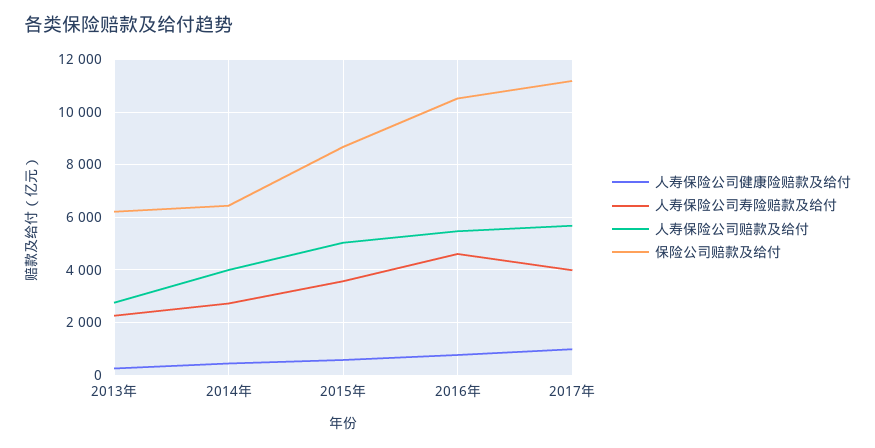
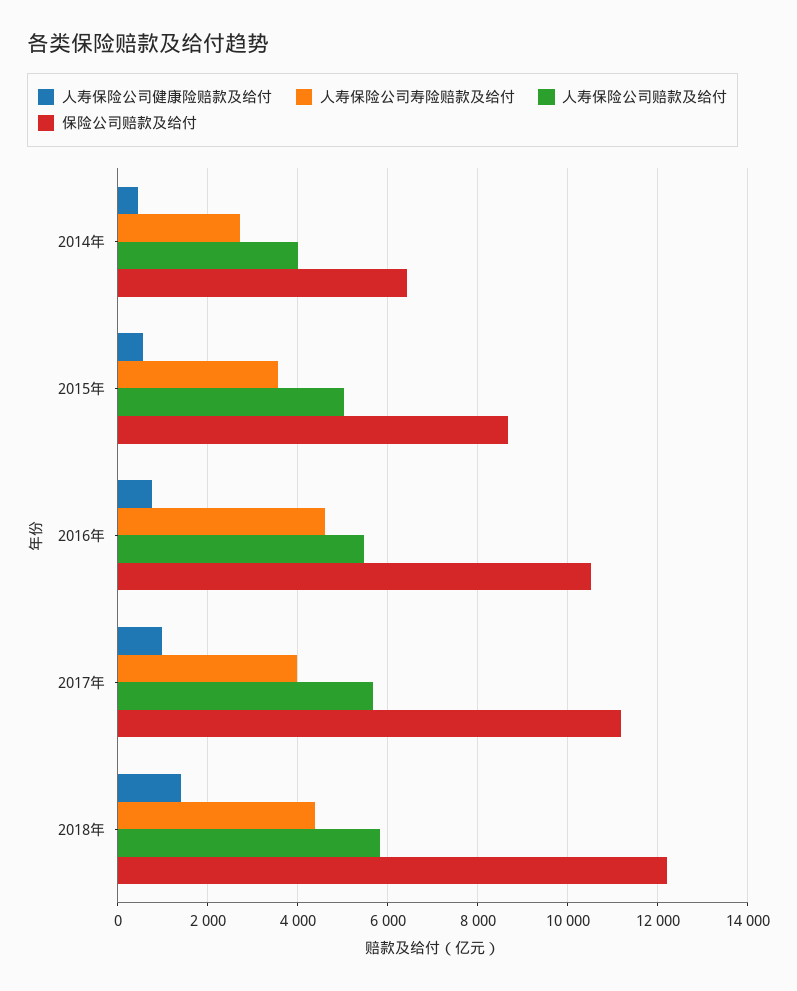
人寿保险公司健康险赔款及给付, 2013年: 250 -> none
人寿保险公司寿险赔款及给付, 2013年: 2250 -> none
人寿保险公司赔款及给付, 2013年: 2750 -> none
保险公司赔款及给付, 2013年: 6250 -> none
人寿保险公司健康险赔款及给付, 2018年: none -> 1400
人寿保险公司寿险赔款及给付, 2018年: none -> 4400
人寿保险公司赔款及给付, 2018年: none -> 5800
保险公司赔款及给付, 2018年: none -> 12200

